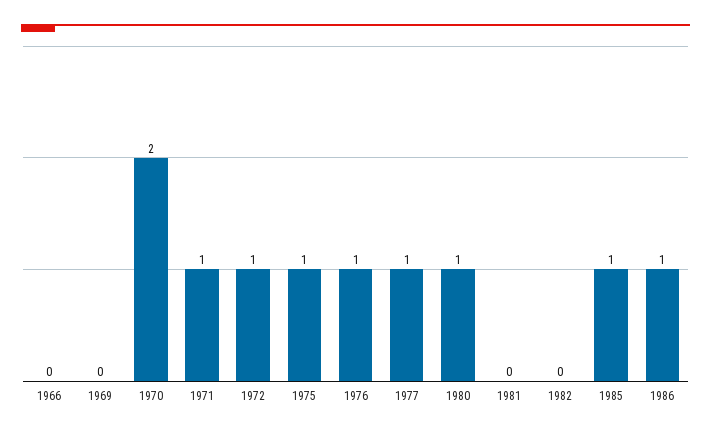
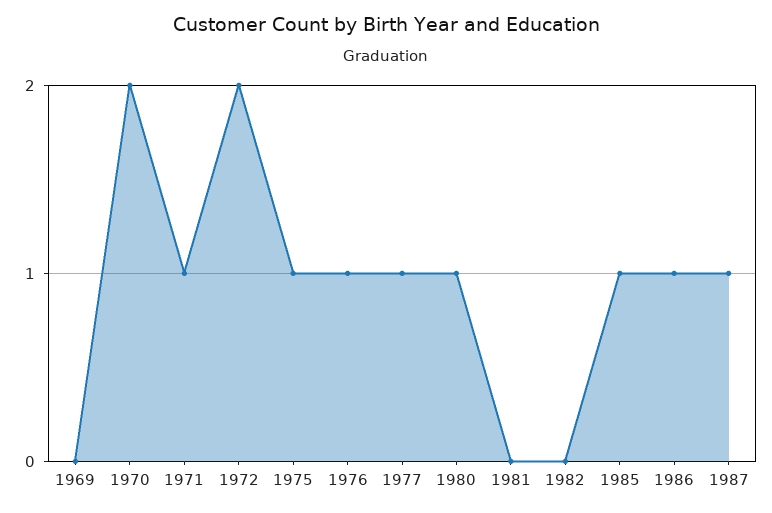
1966: 0 -> none
1972: 1 -> 2
1987: none -> 1

